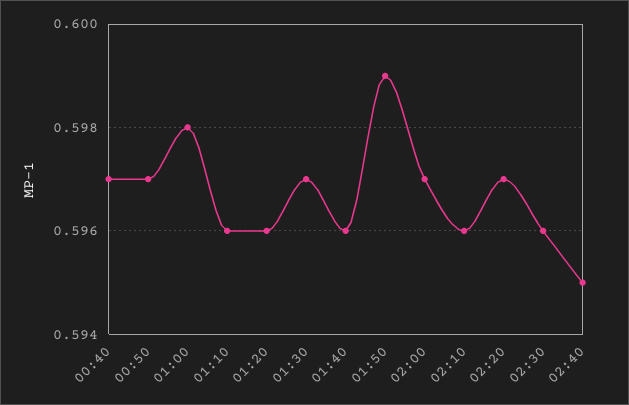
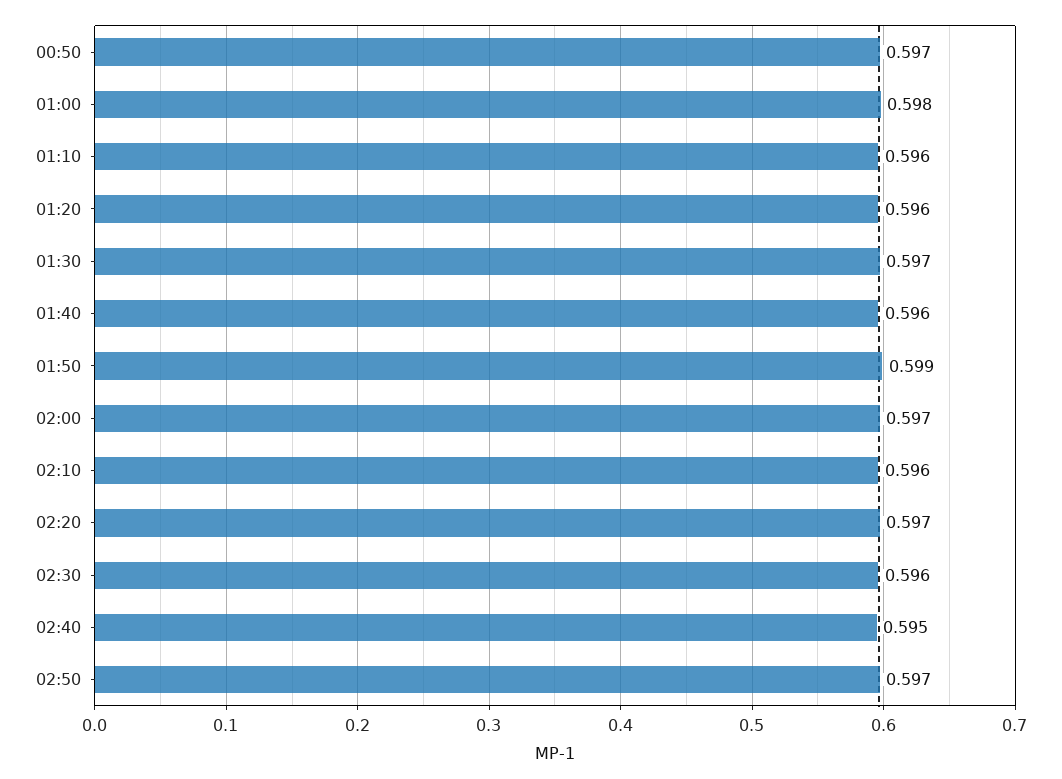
00:40: 0.597 -> none
02:50: none -> 0.597

